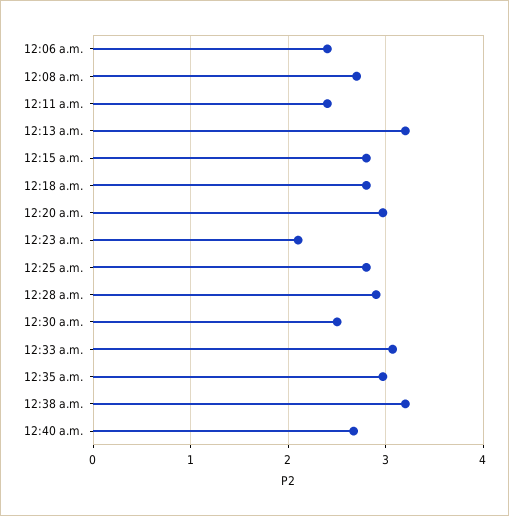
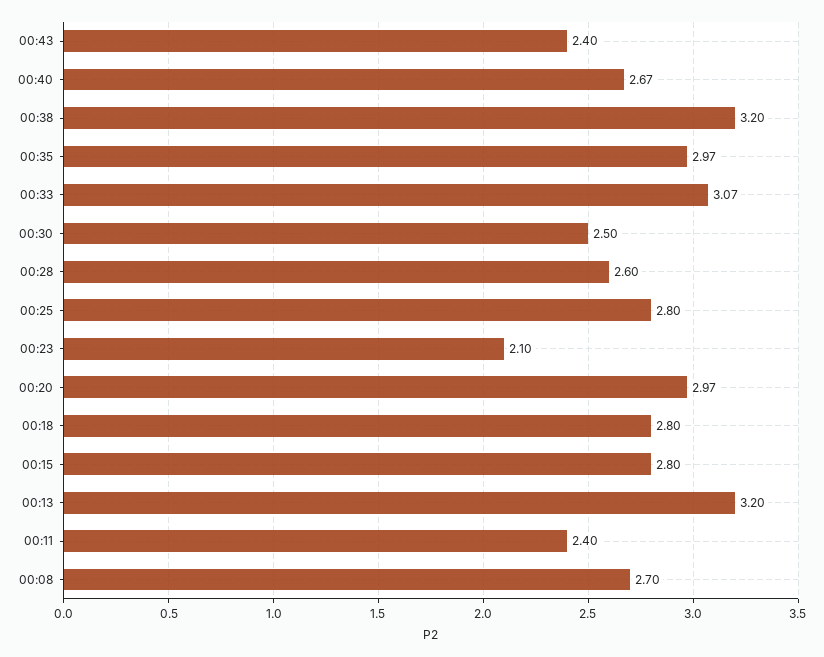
12:06 a.m.: 2.4 -> none
12:28 a.m.: 2.9 -> 2.6
00:43: none -> 2.4

